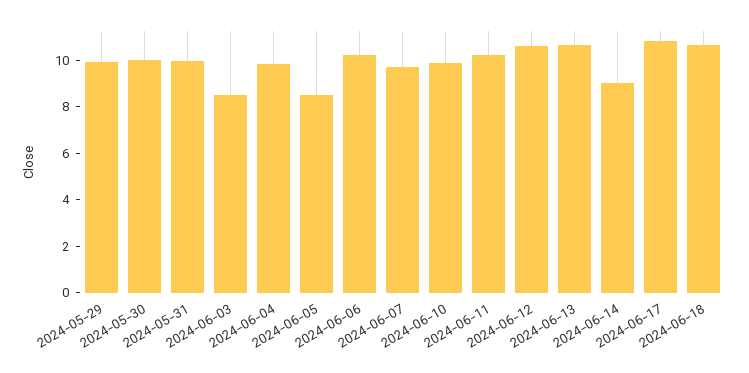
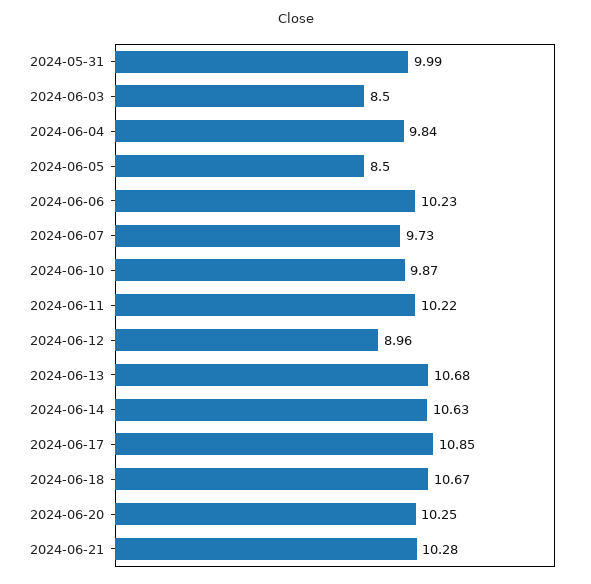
2024-05-29: 10 -> none
2024-05-30: 10 -> none
2024-06-12: 10.5 -> 8.96
2024-06-14: 9 -> 10.63
2024-06-20: none -> 10.25
2024-06-21: none -> 10.28

